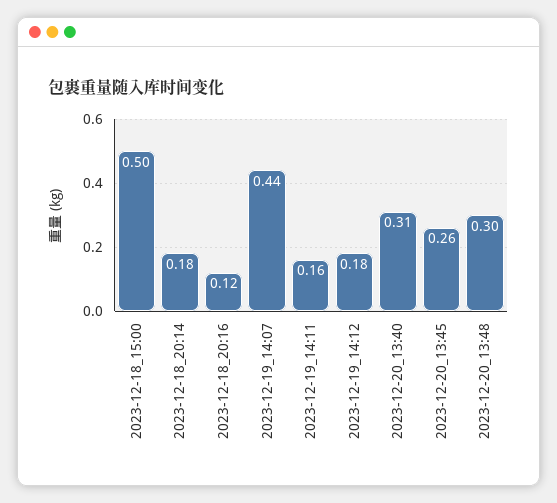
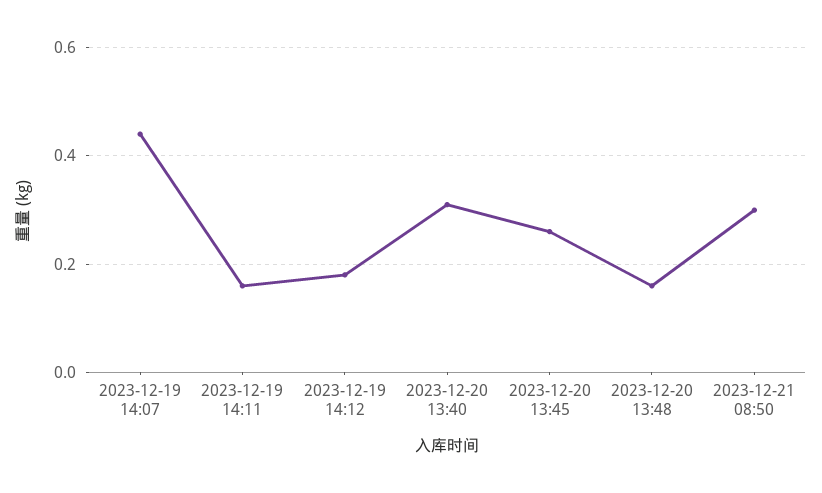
2023-12-18_15:00: 0.5 -> none
2023-12-18_20:14: 0.18 -> none
2023-12-18_20:16: 0.12 -> none
2023-12-20_13:48: 0.3 -> 0.15
2023-12-21 08:50: none -> 0.3

